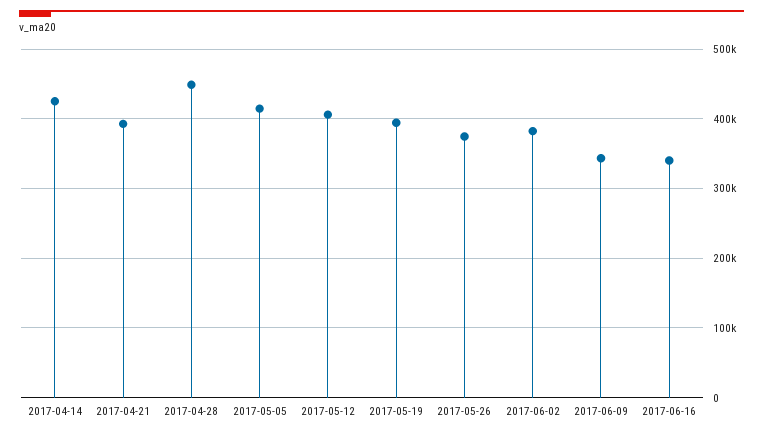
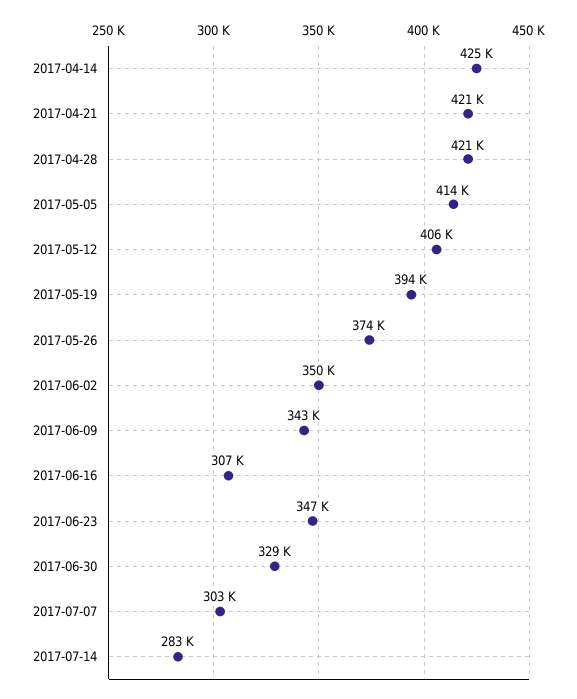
2017-04-21: 390000 -> 421000
2017-04-28: 450000 -> 421000
2017-06-02: 380000 -> 350000
2017-06-16: 340000 -> 307000
2017-06-23: none -> 347000
2017-06-30: none -> 329000
2017-07-07: none -> 303000
2017-07-14: none -> 283000

